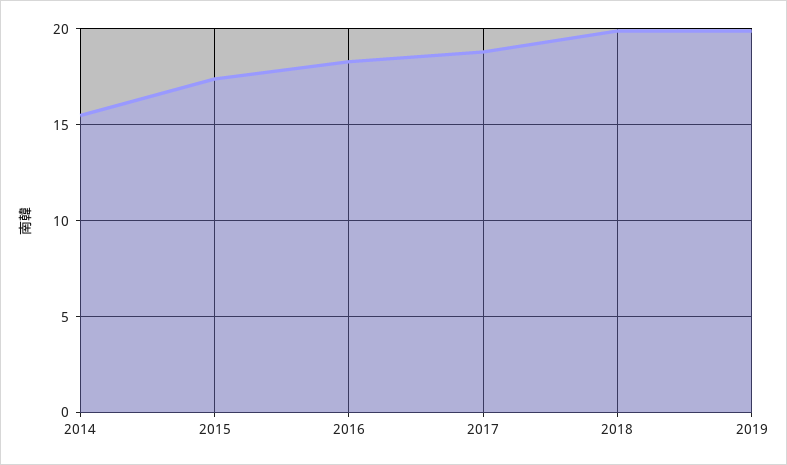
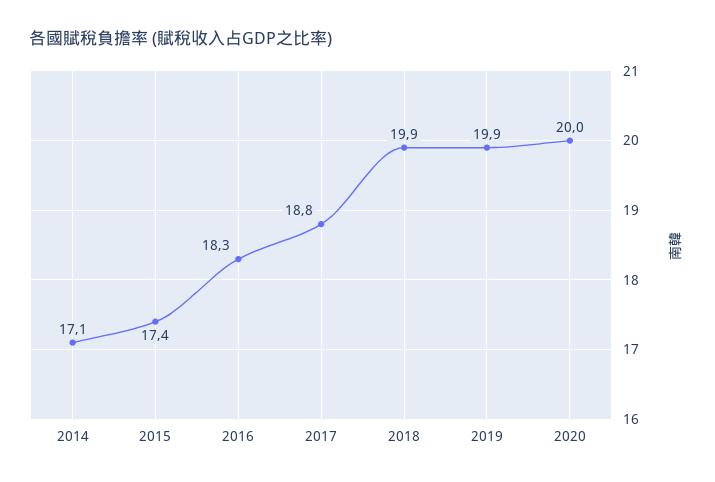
2014: 15.5 -> 17.1
2020: none -> 20

